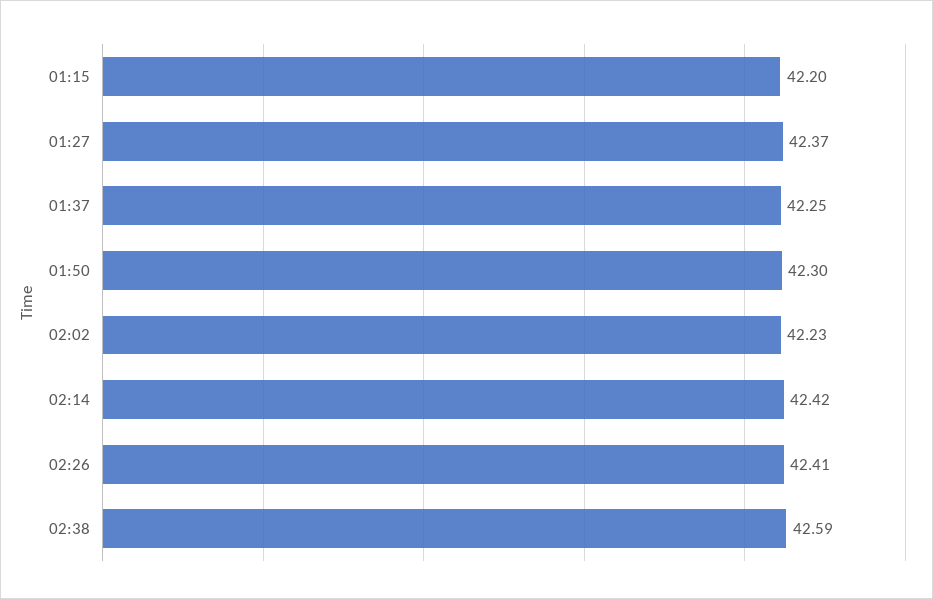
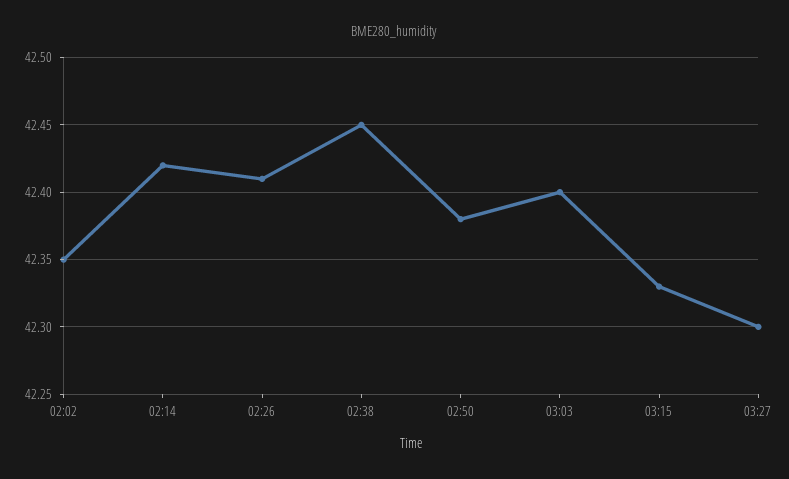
01:15: 42.2 -> none
01:27: 42.37 -> none
01:37: 42.25 -> none
01:50: 42.3 -> none
02:02: 42.23 -> 42.35
02:38: 42.59 -> 42.45
02:50: none -> 42.38
03:03: none -> 42.4
03:15: none -> 42.33
03:27: none -> 42.3

